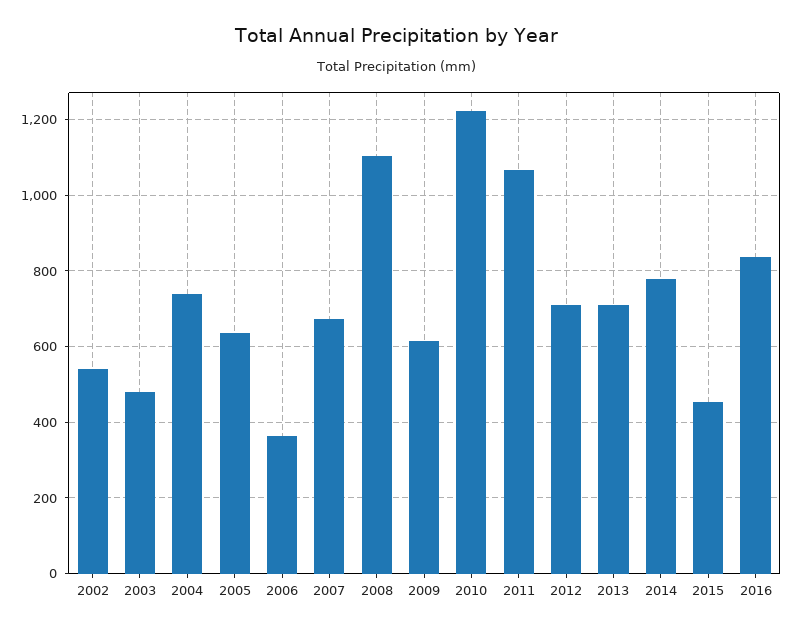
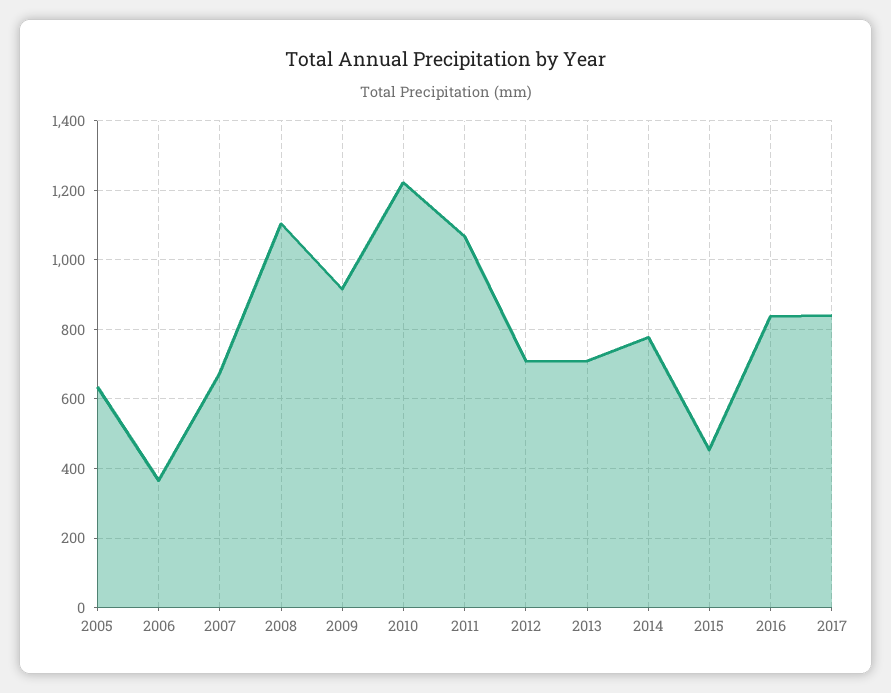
2002: 540 -> none
2003: 480 -> none
2004: 740 -> none
2009: 620 -> 920
2017: none -> 840

